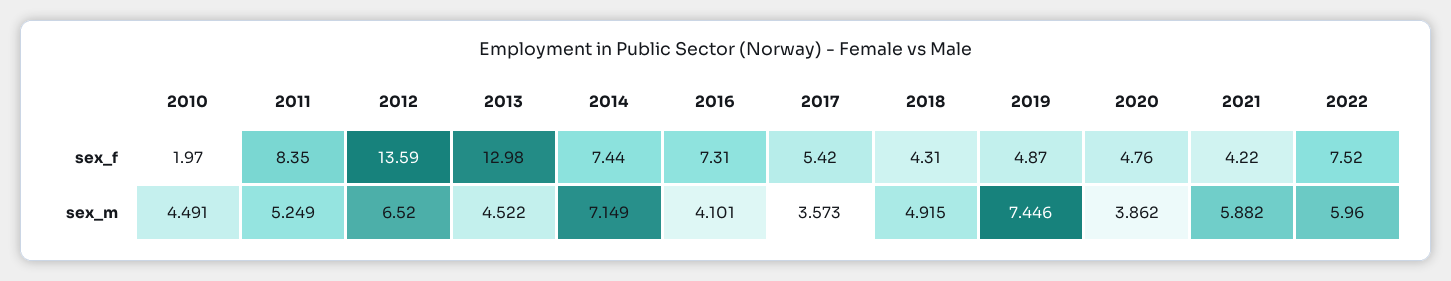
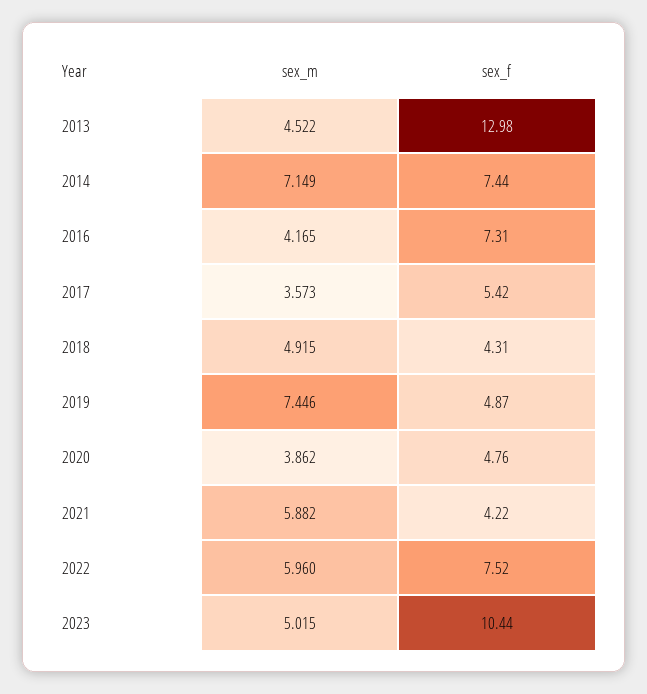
2010, sex_f: 1.97 -> none
2011, sex_f: 8.35 -> none
2012, sex_f: 13.59 -> none
2010, sex_m: 4.491 -> none
2011, sex_m: 5.249 -> none
2012, sex_m: 6.52 -> none
2016, sex_m: 4.101 -> 4.165
2023, sex_m: none -> 5.015
2023, sex_f: none -> 10.44

